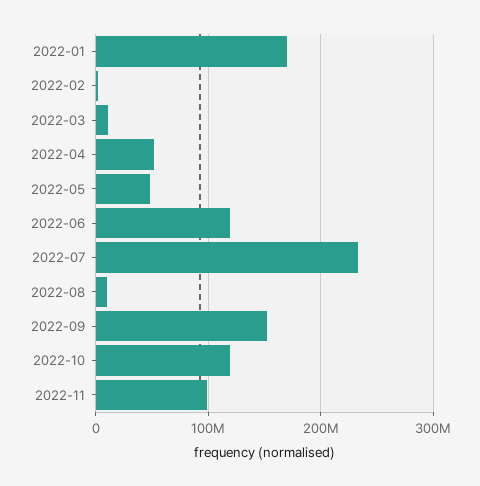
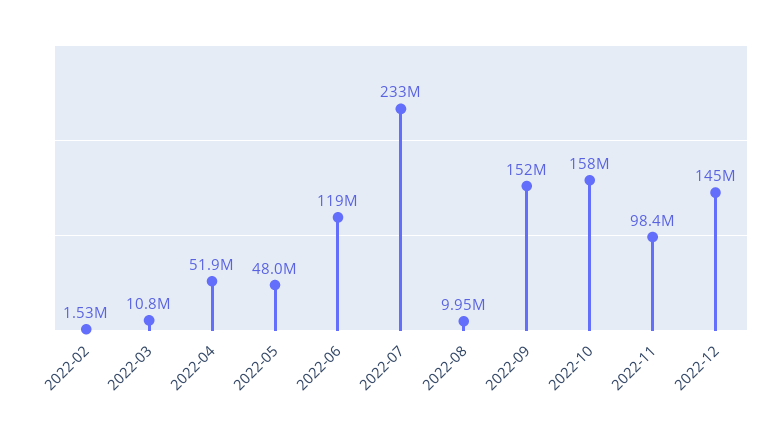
2022-01: 170000000 -> none
2022-10: 120000000 -> 158000000
2022-12: none -> 145000000

